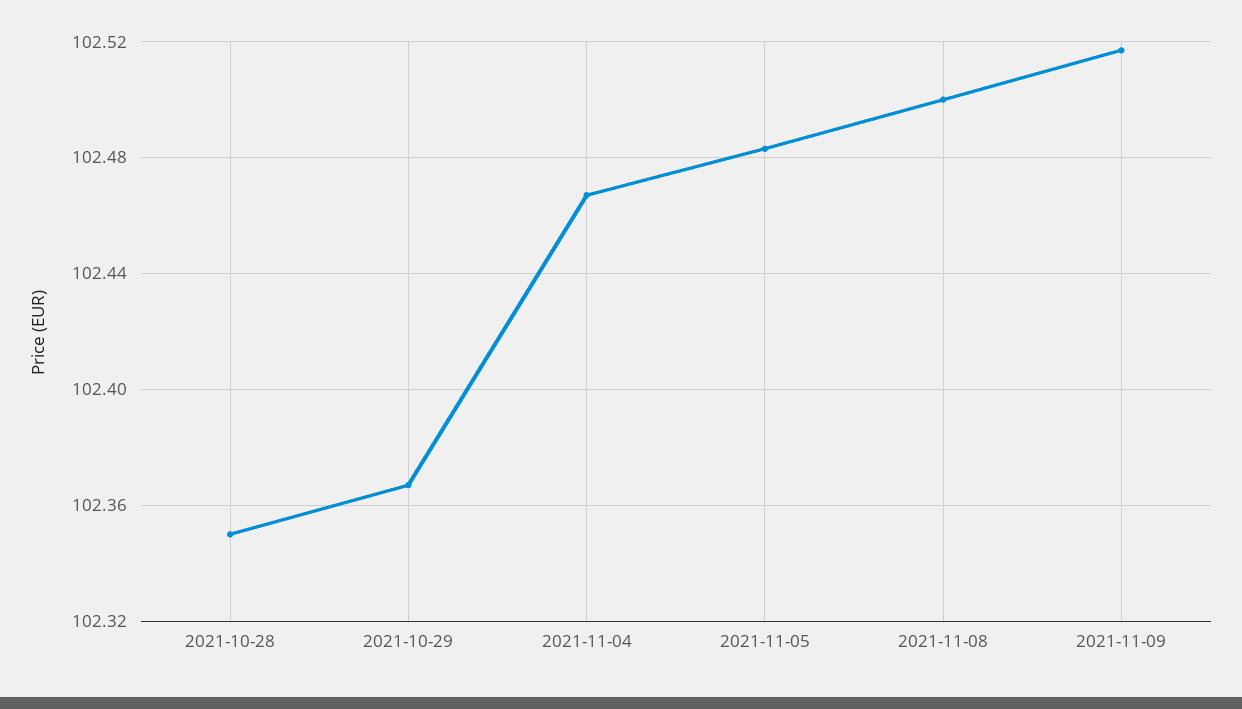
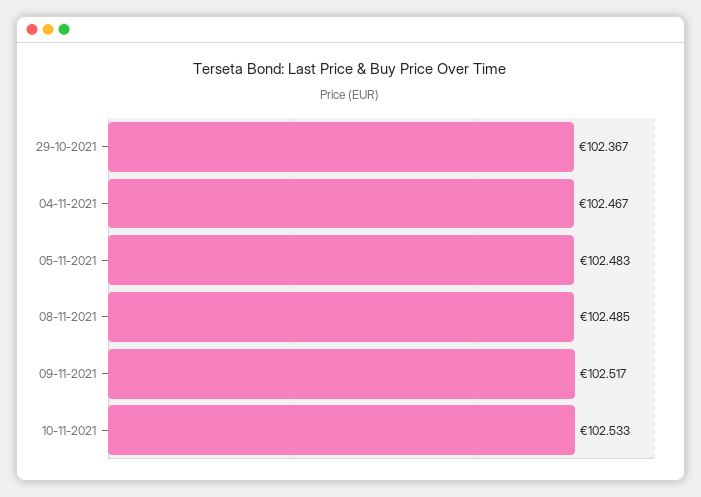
2021-10-28: 102.35 -> none
2021-11-08: 102.5 -> 102.485
10-11-2021: none -> 102.533

